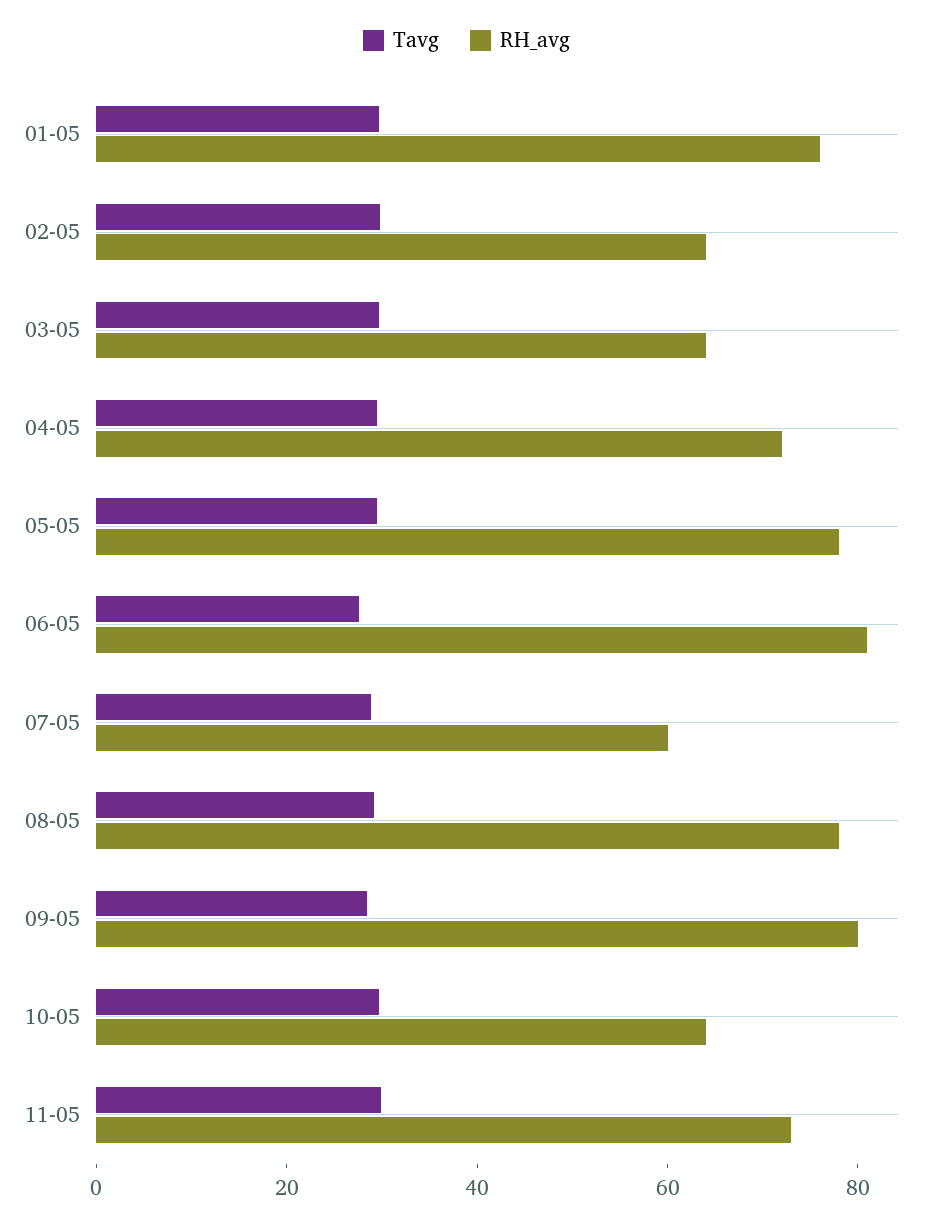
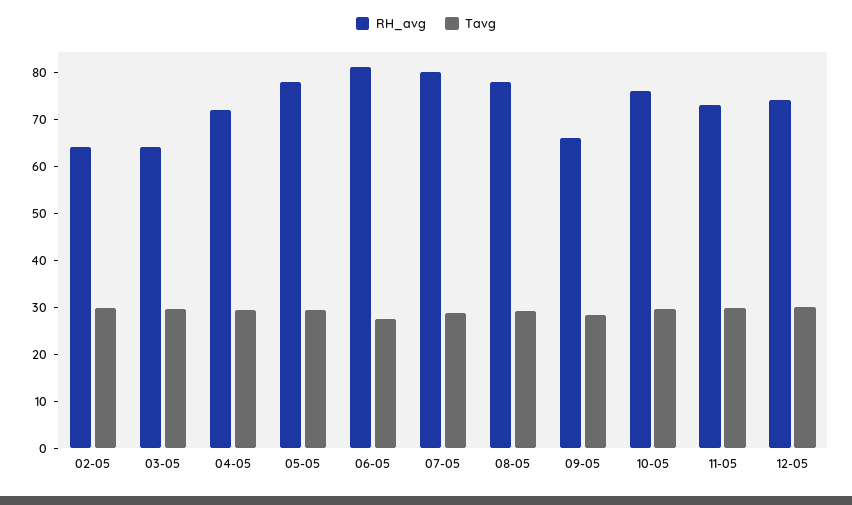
Tavg, 01-05: 30 -> none
RH_avg, 01-05: 75 -> none
RH_avg, 07-05: 60 -> 80
RH_avg, 09-05: 80 -> 66
RH_avg, 10-05: 65 -> 76
RH_avg, 12-05: none -> 74
Tavg, 12-05: none -> 30

